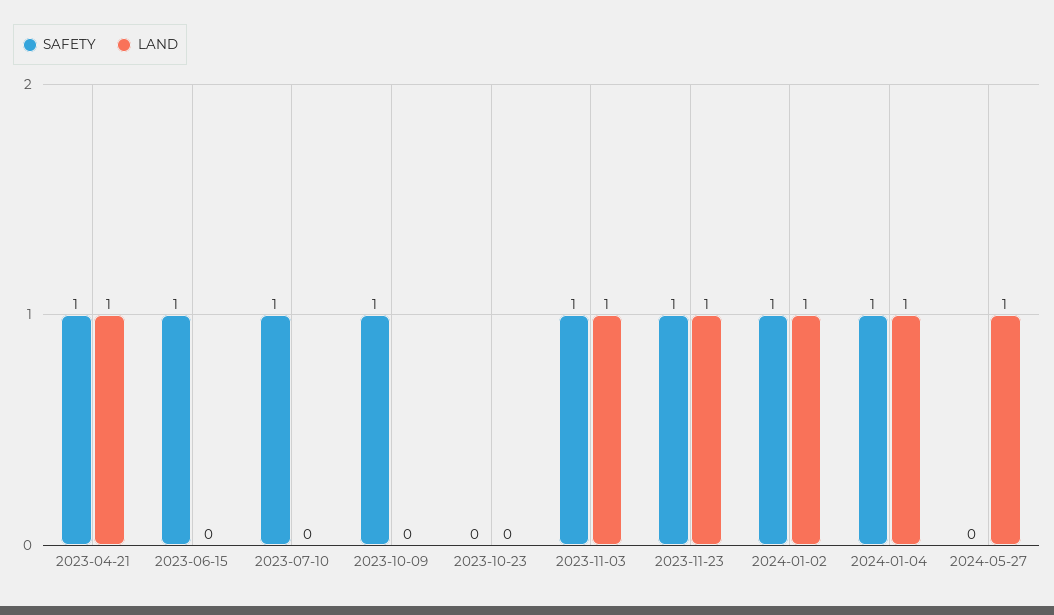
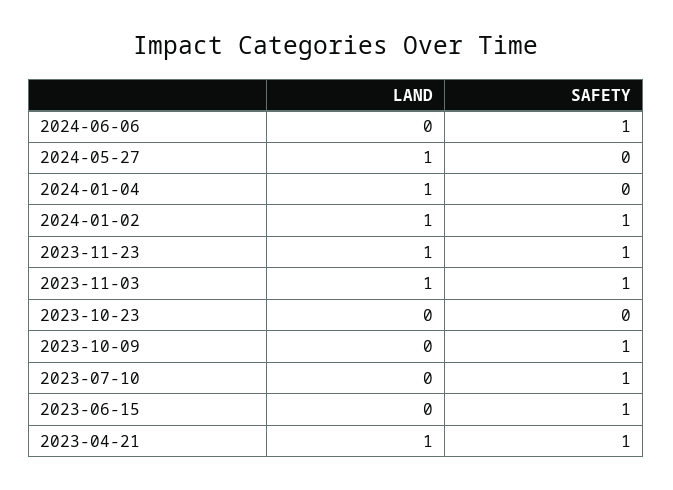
SAFETY, 2024-01-04: 1 -> 0
LAND, 2024-06-06: none -> 0
SAFETY, 2024-06-06: none -> 1

